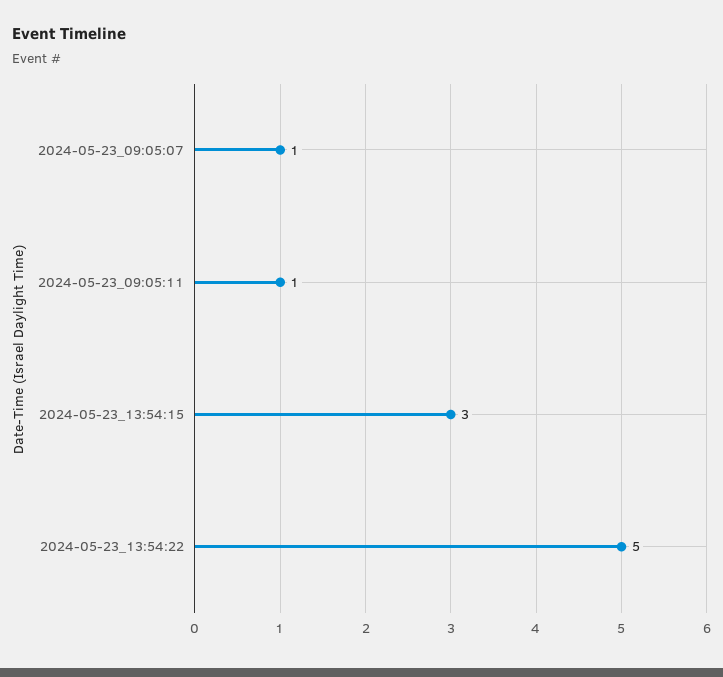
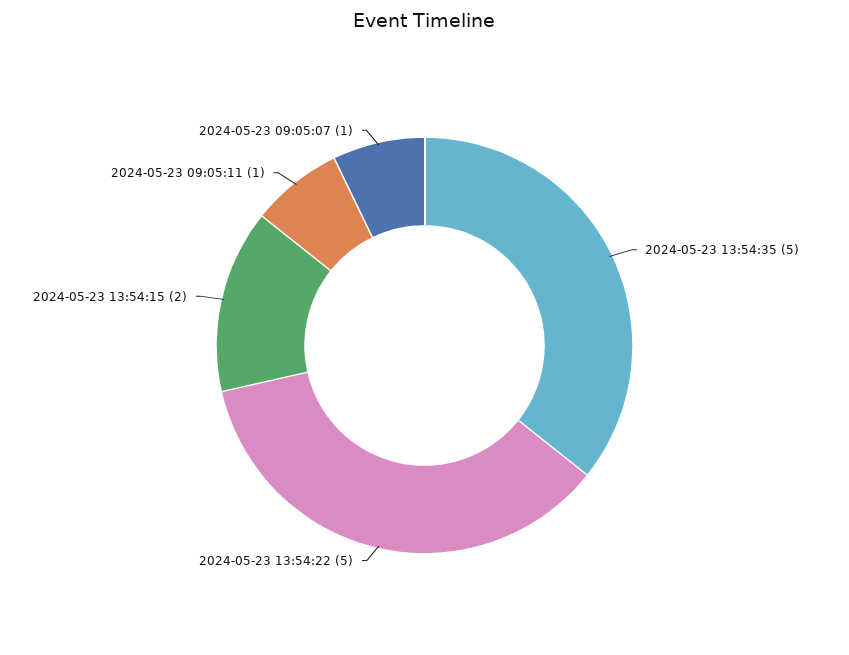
2024-05-23_13:54:15: 3 -> 2
2024-05-23 13:54:35: none -> 5

